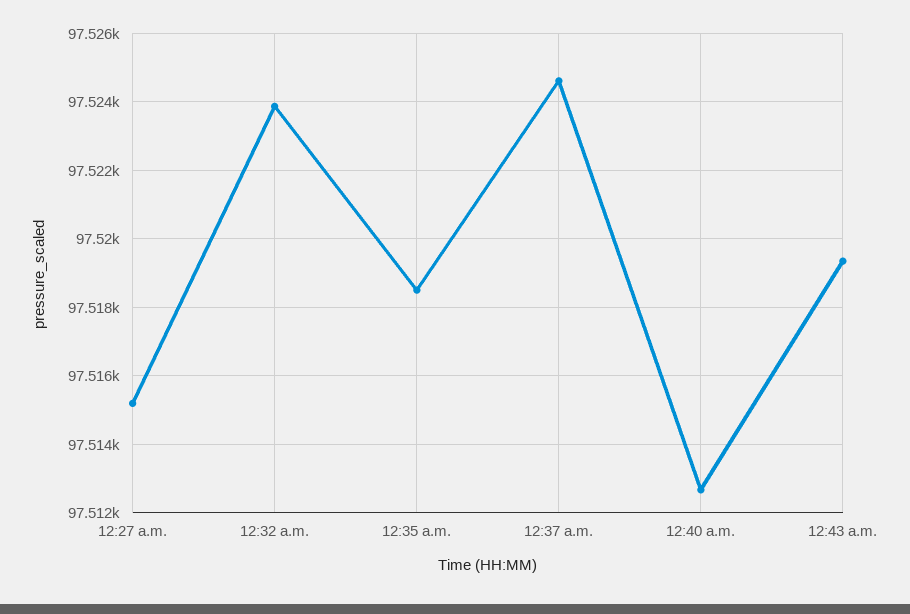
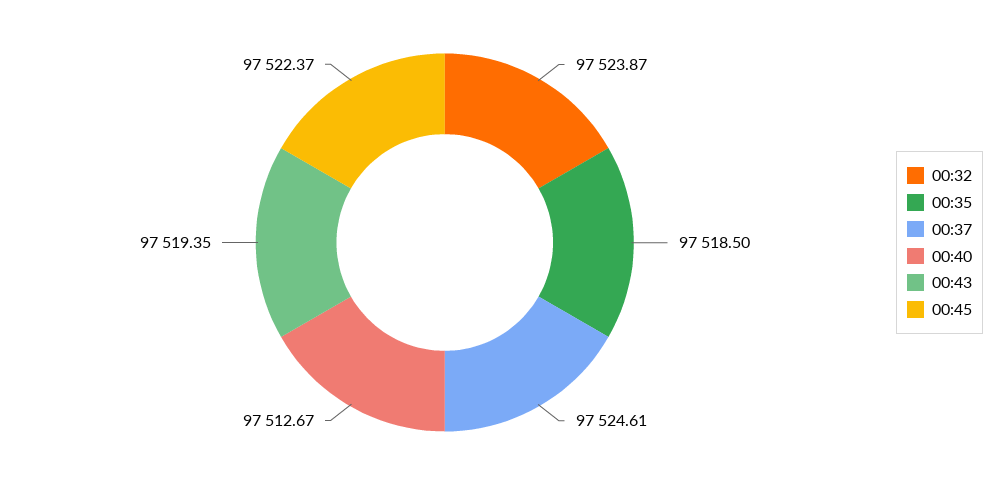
12:27 a.m.: 97515.2 -> none
00:45: none -> 97522.37

